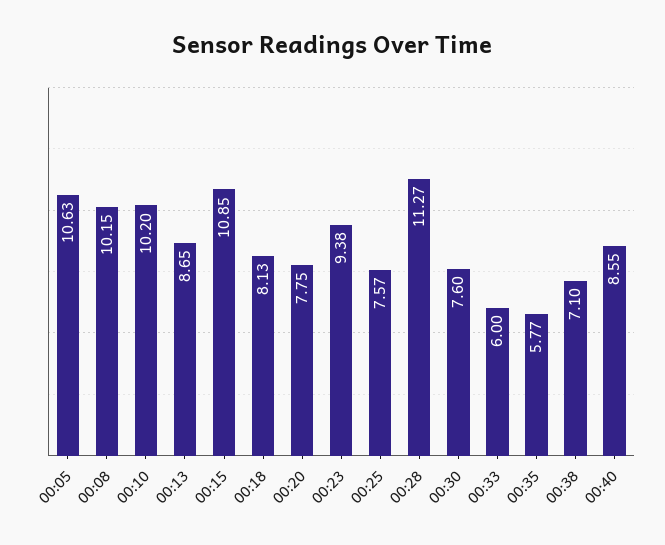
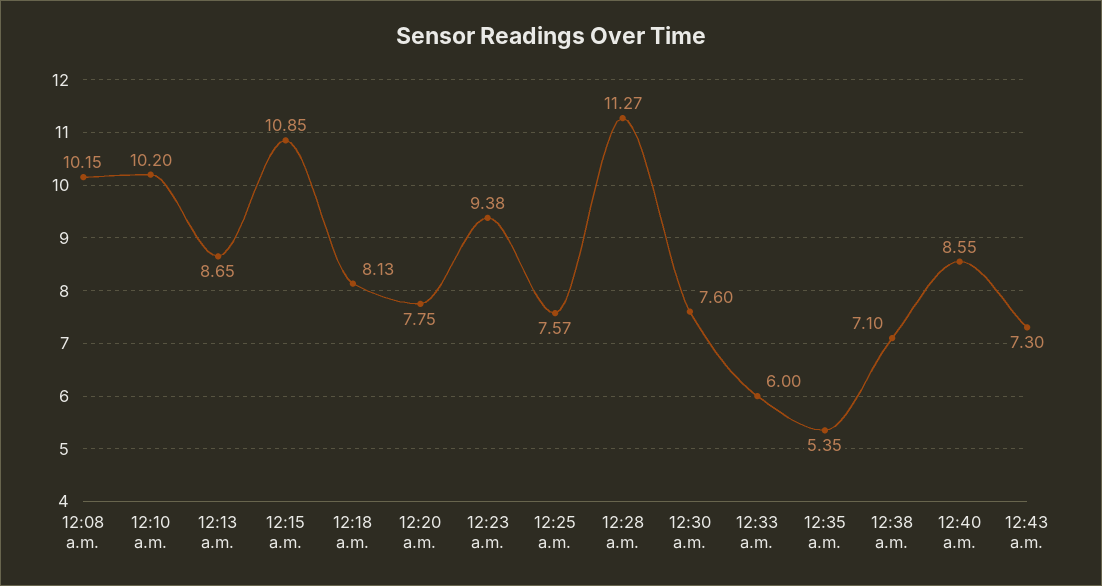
00:05: 10.63 -> none
00:35: 5.77 -> 5.35
12:43 a.m.: none -> 7.3

